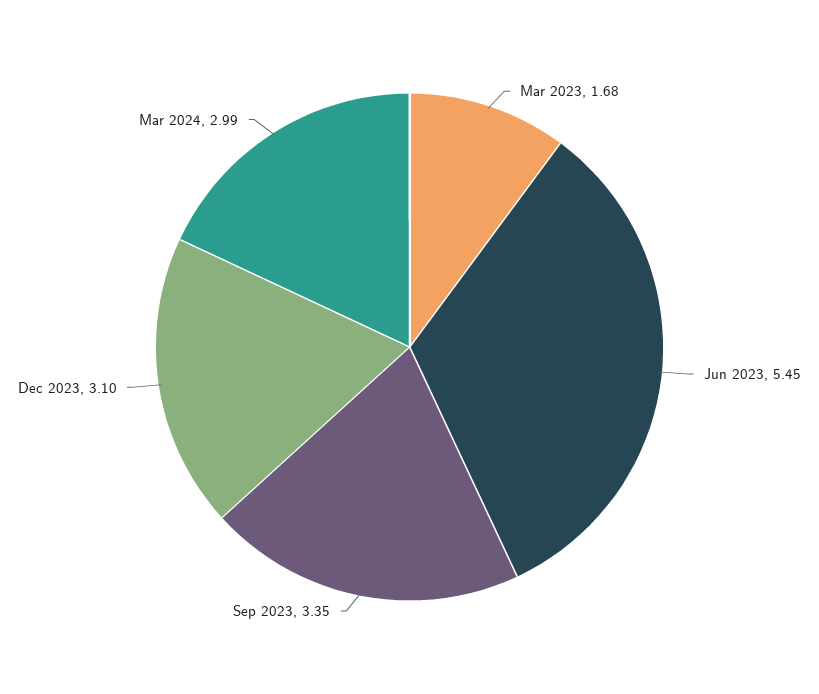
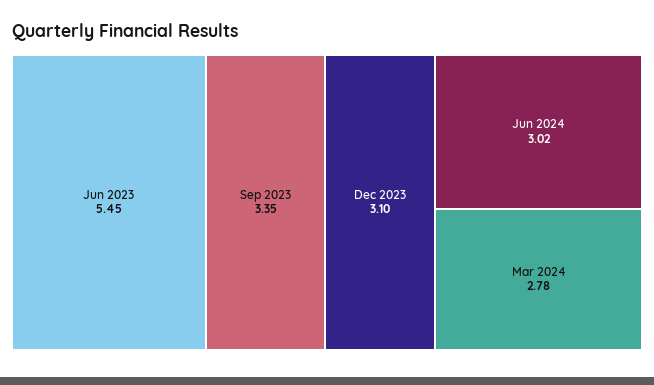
Mar 2023: 1.68 -> none
Mar 2024: 2.99 -> 2.78
Jun 2024: none -> 3.02

